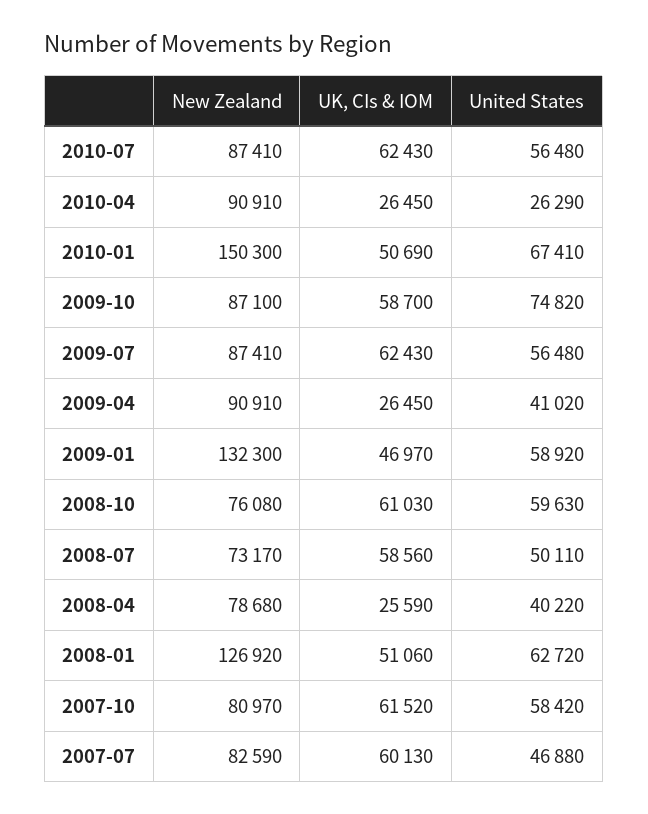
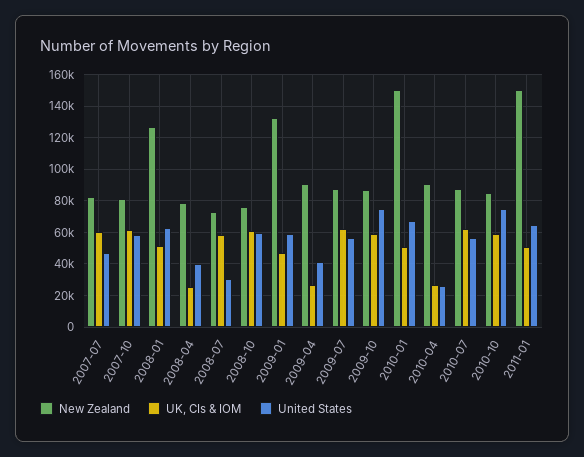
United States, 2008-07: 50110 -> 30000
New Zealand, 2010-10: none -> 85000
UK, CIs & IOM, 2010-10: none -> 60000
United States, 2010-10: none -> 75000
New Zealand, 2011-01: none -> 150000
UK, CIs & IOM, 2011-01: none -> 50000
United States, 2011-01: none -> 65000

